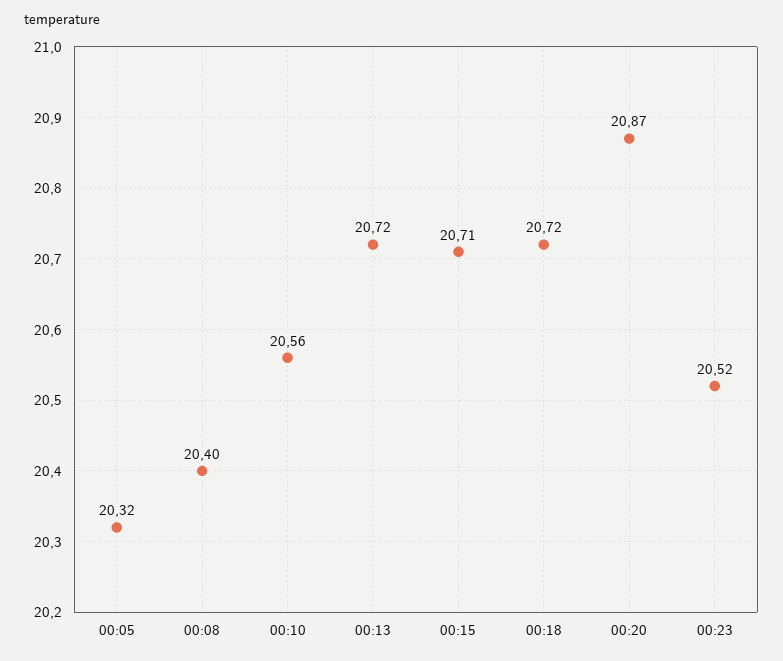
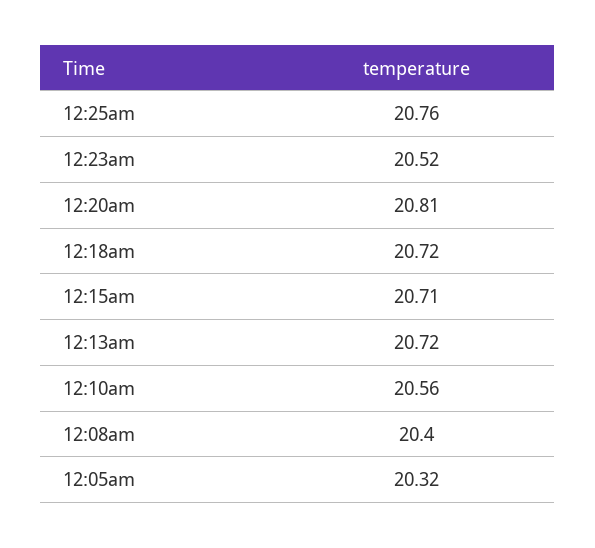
00:20: 20.87 -> 20.81
12:25am: none -> 20.76

